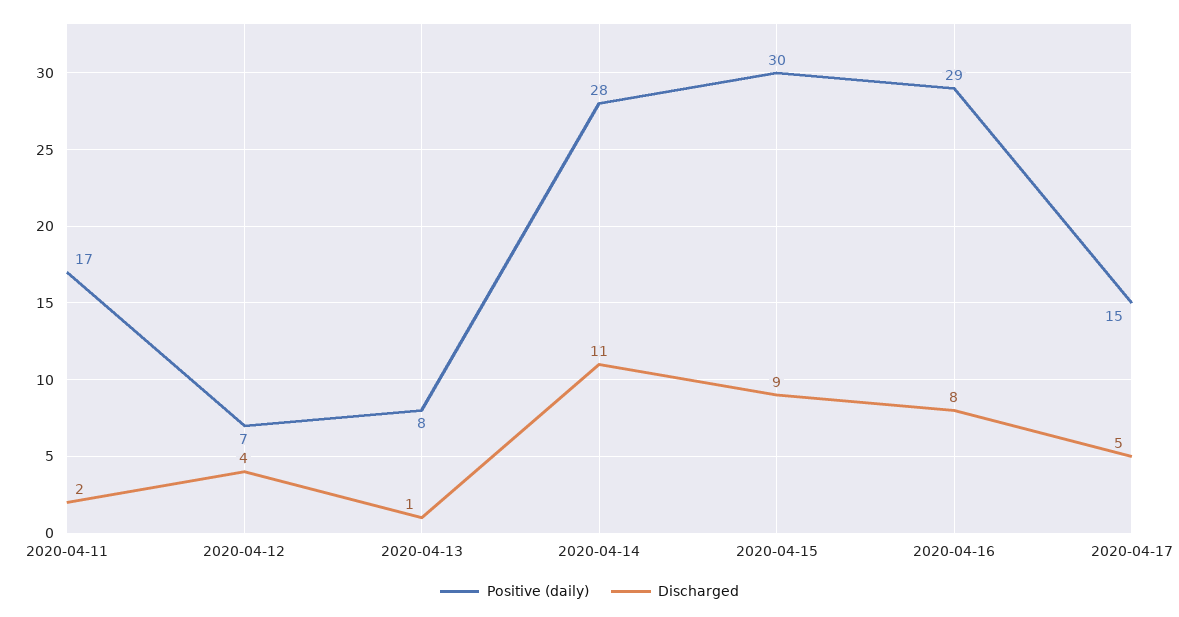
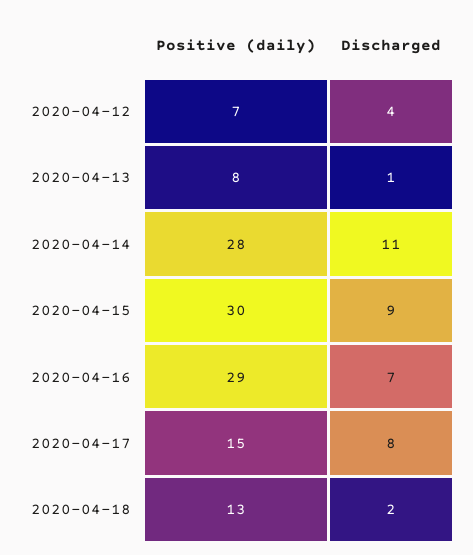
Positive (daily), 2020-04-11: 17 -> none
Discharged, 2020-04-11: 2 -> none
Discharged, 2020-04-16: 8 -> 7
Discharged, 2020-04-17: 5 -> 8
Positive (daily), 2020-04-18: none -> 13
Discharged, 2020-04-18: none -> 2

